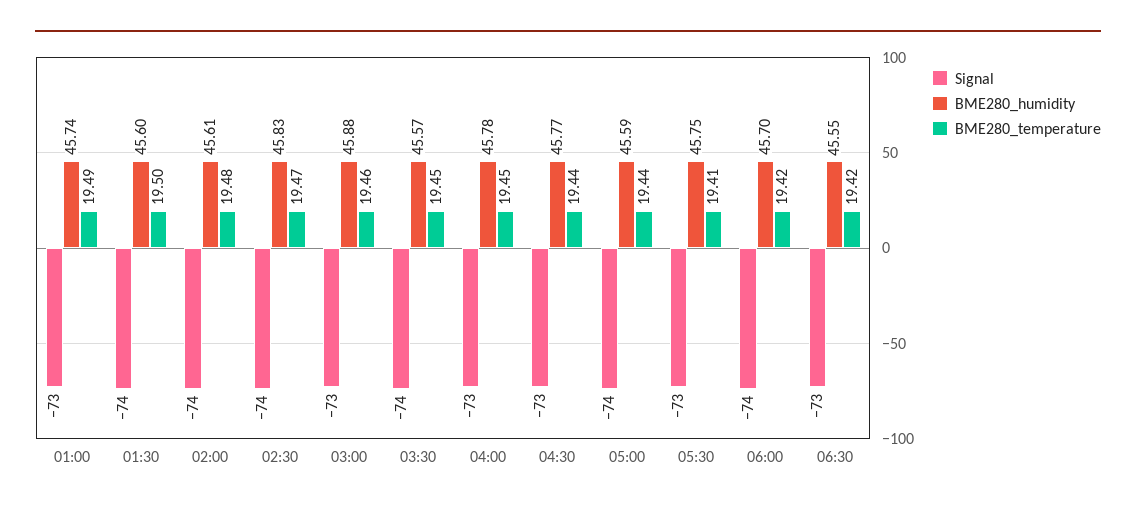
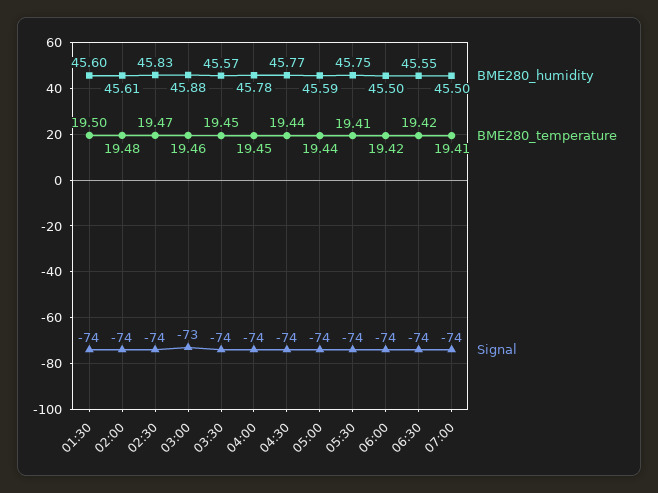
Signal, 01:00: -73 -> none
BME280_humidity, 01:00: 45.74 -> none
BME280_temperature, 01:00: 19.49 -> none
Signal, 04:00: -73 -> -74
Signal, 04:30: -73 -> -74
Signal, 05:30: -73 -> -74
BME280_humidity, 06:00: 45.7 -> 45.5
Signal, 06:30: -73 -> -74
BME280_humidity, 07:00: none -> 45.5
BME280_temperature, 07:00: none -> 19.41
Signal, 07:00: none -> -74

